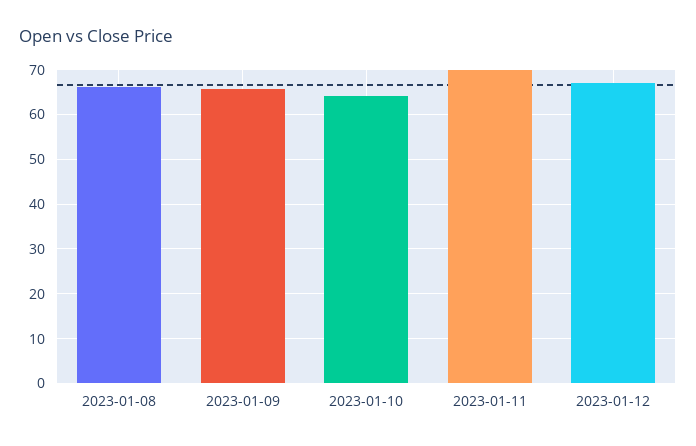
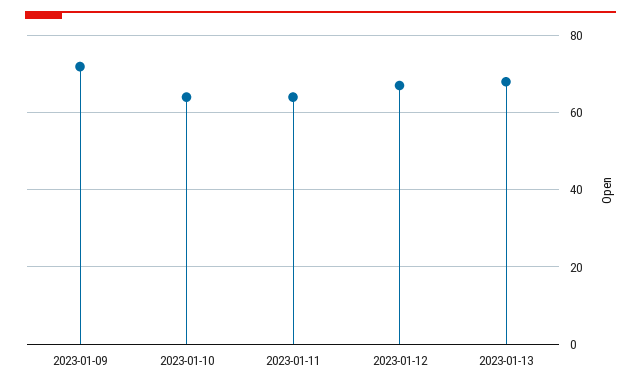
2023-01-08: 66 -> none
2023-01-09: 66 -> 72
2023-01-11: 70 -> 64
2023-01-13: none -> 68

